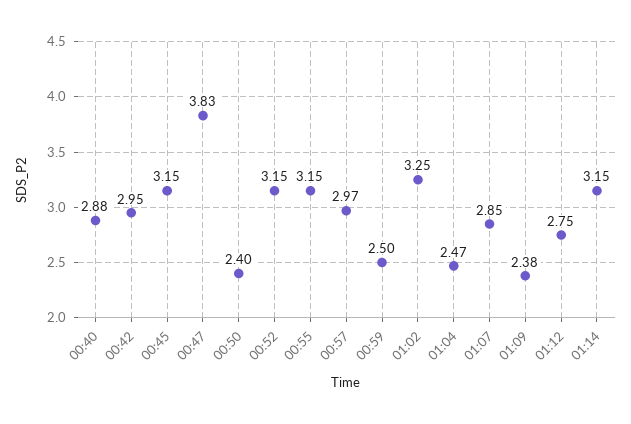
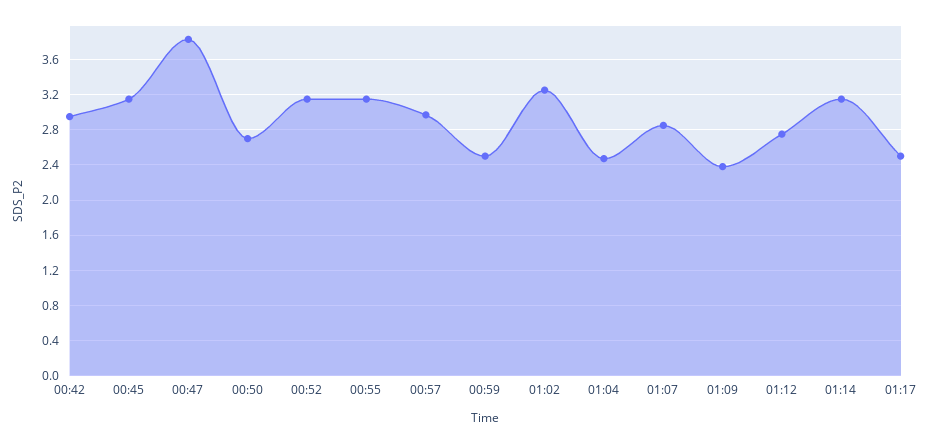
00:40: 2.88 -> none
00:50: 2.4 -> 2.7
01:17: none -> 2.5

